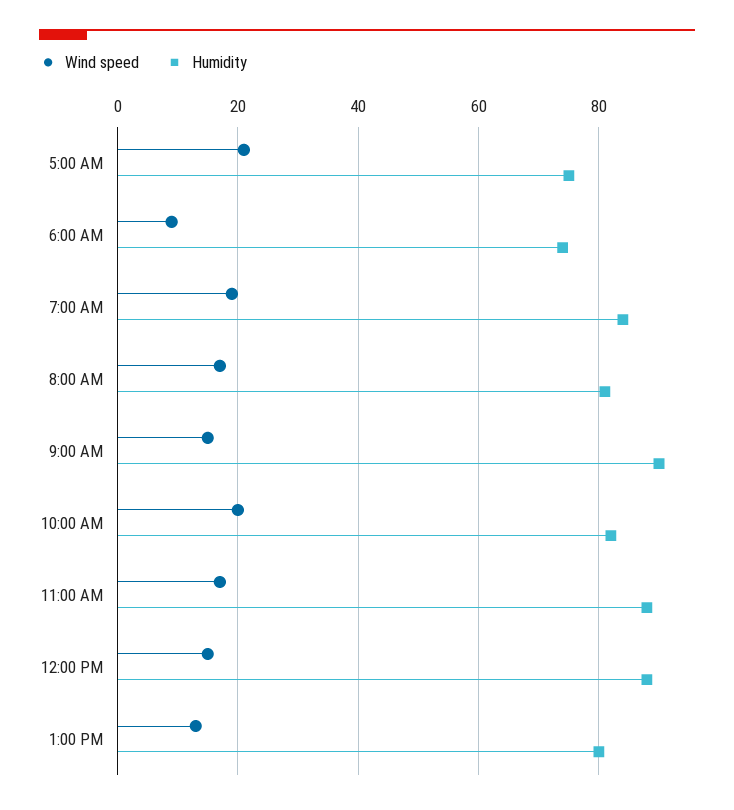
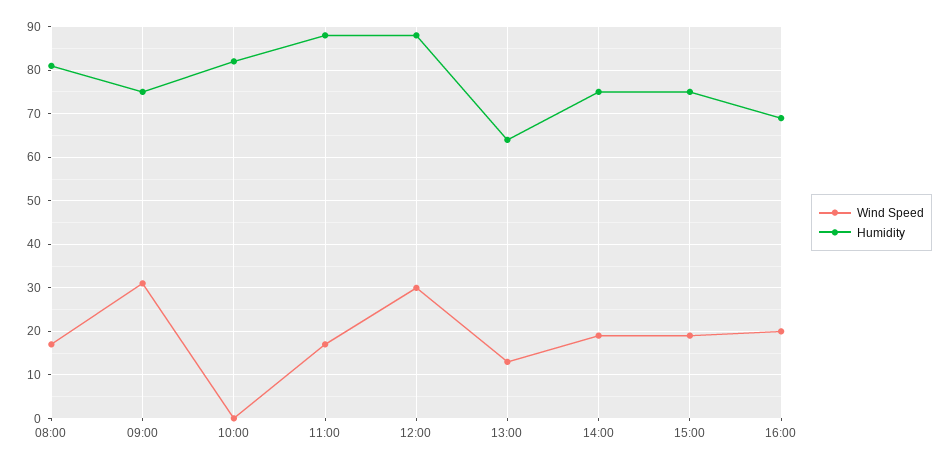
Wind speed, 5:00 AM: 20 -> none
Humidity, 5:00 AM: 75 -> none
Wind speed, 6:00 AM: 10 -> none
Humidity, 6:00 AM: 75 -> none
Wind speed, 7:00 AM: 20 -> none
Humidity, 7:00 AM: 85 -> none
Wind speed, 9:00 AM: 15 -> 30
Humidity, 9:00 AM: 90 -> 75
Wind speed, 10:00 AM: 20 -> 0
Wind speed, 12:00 PM: 15 -> 30
Humidity, 1:00 PM: 80 -> 65
Wind speed, 14:00: none -> 20
Humidity, 14:00: none -> 75
Wind speed, 15:00: none -> 20
Humidity, 15:00: none -> 75
Wind speed, 16:00: none -> 20
Humidity, 16:00: none -> 70

